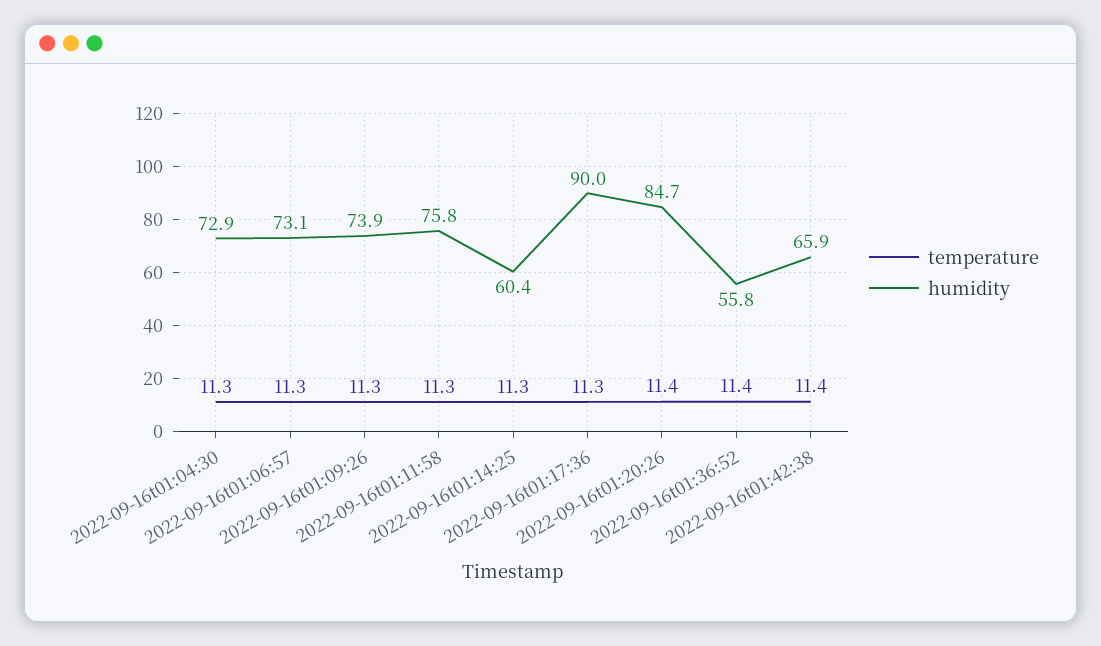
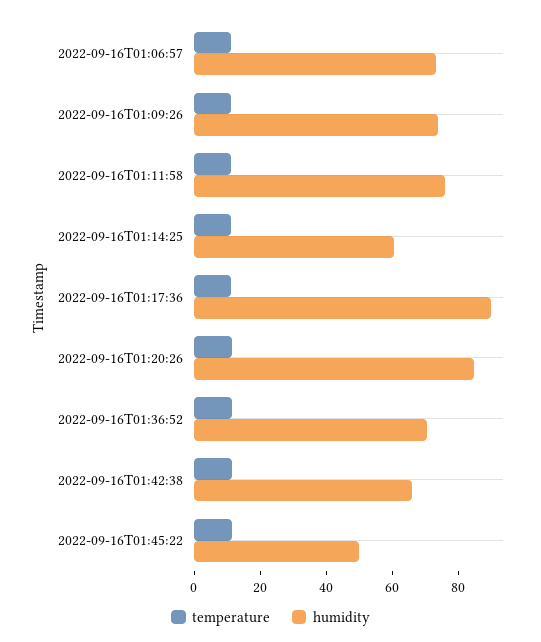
temperature, 2022-09-16t01:04:30: 11.3 -> none
humidity, 2022-09-16t01:04:30: 72.9 -> none
humidity, 2022-09-16t01:36:52: 55.8 -> 70
temperature, 2022-09-16T01:45:22: none -> 10
humidity, 2022-09-16T01:45:22: none -> 50

